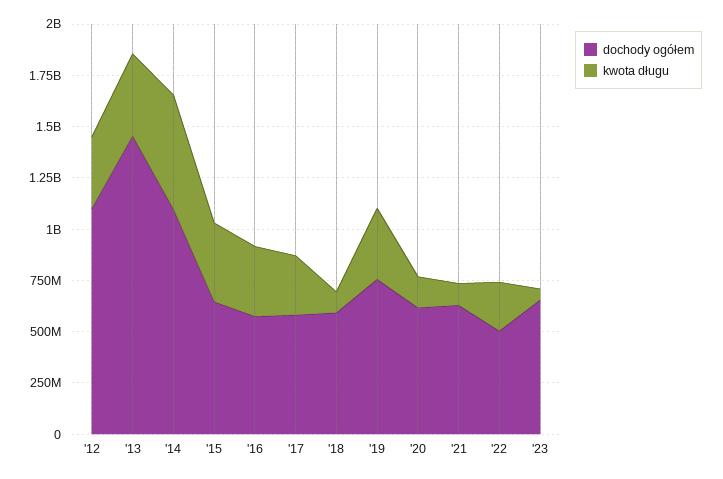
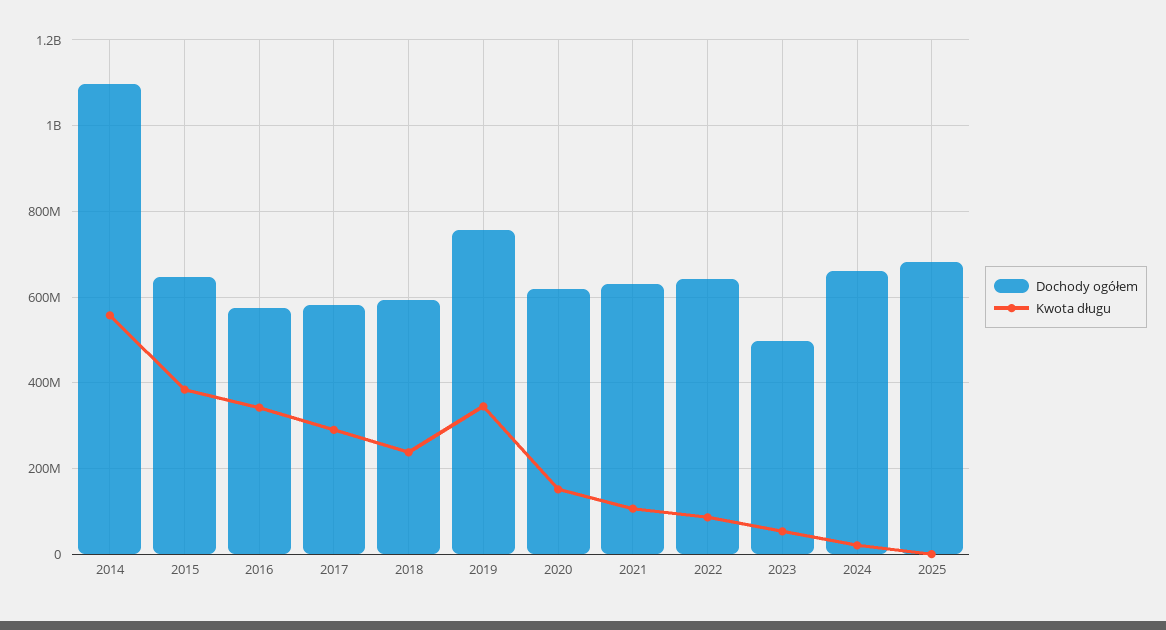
dochody ogółem, '12: 1100000000 -> none
kwota długu, '12: 350000000 -> none
dochody ogółem, '13: 1450000000 -> none
kwota długu, '13: 400000000 -> none
kwota długu, '18: 100000000 -> 240000000
dochody ogółem, '22: 500000000 -> 640000000
kwota długu, '22: 250000000 -> 80000000
dochody ogółem, '23: 650000000 -> 500000000
dochody ogółem, 2024: none -> 660000000
kwota długu, 2024: none -> 20000000
dochody ogółem, 2025: none -> 680000000
kwota długu, 2025: none -> 0

